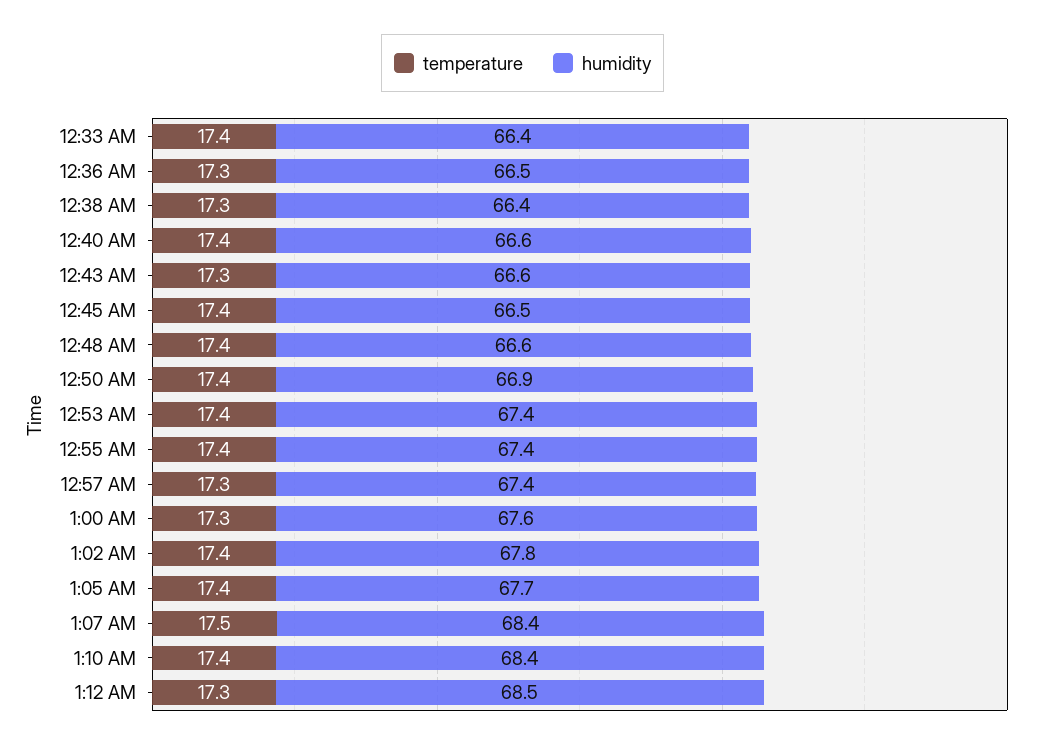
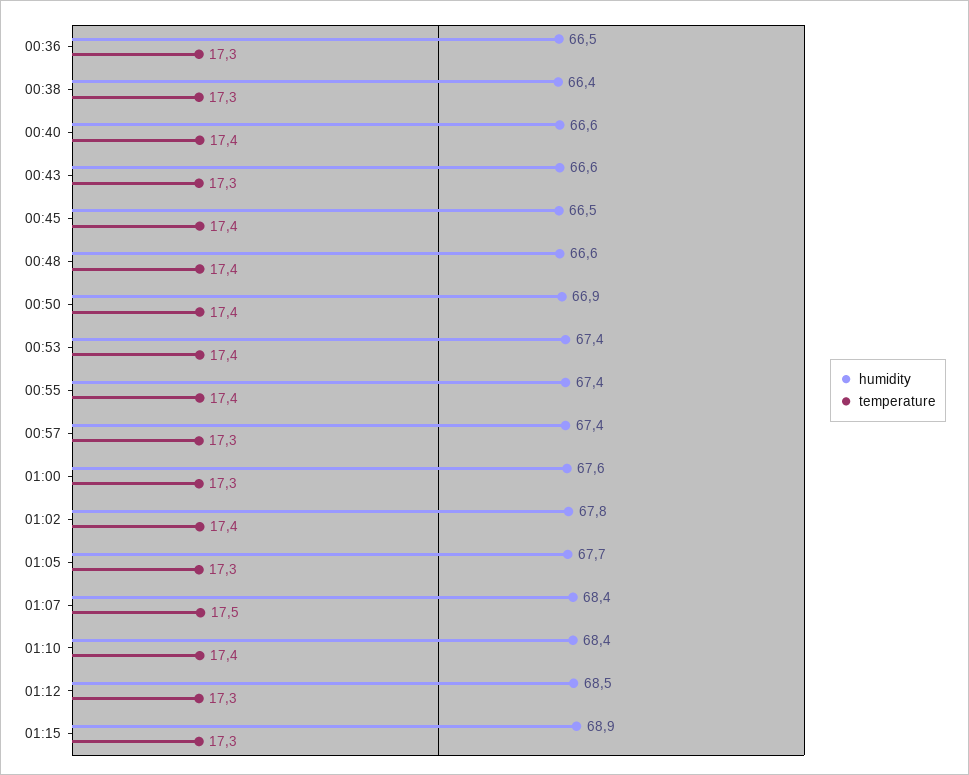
temperature, 12:33 AM: 17.4 -> none
humidity, 12:33 AM: 66.4 -> none
temperature, 1:05 AM: 17.4 -> 17.3
humidity, 01:15: none -> 68.9
temperature, 01:15: none -> 17.3

